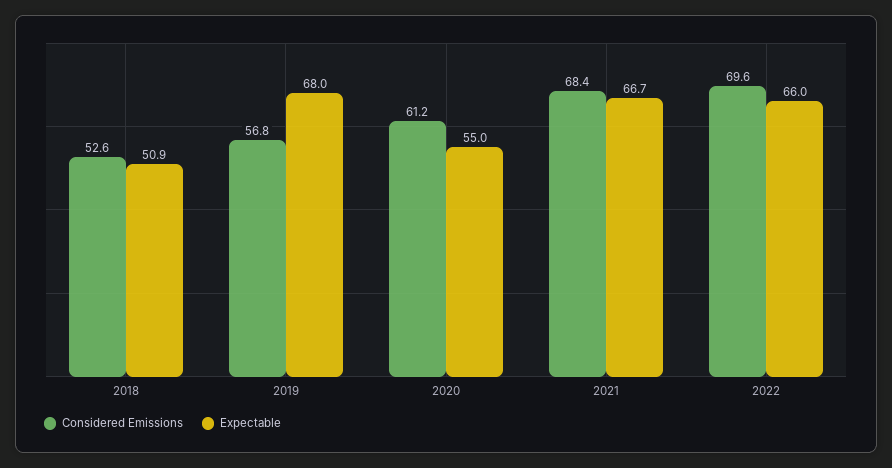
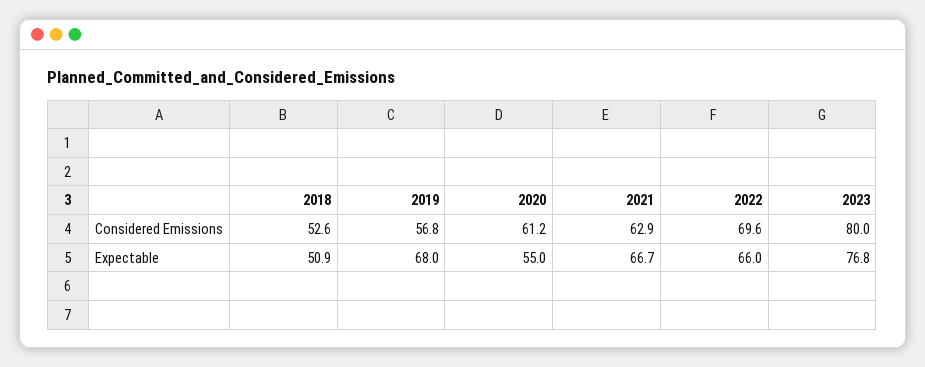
Considered Emissions, 2021: 68.4 -> 62.9
Considered Emissions, 2023: none -> 80
Expectable, 2023: none -> 76.8

